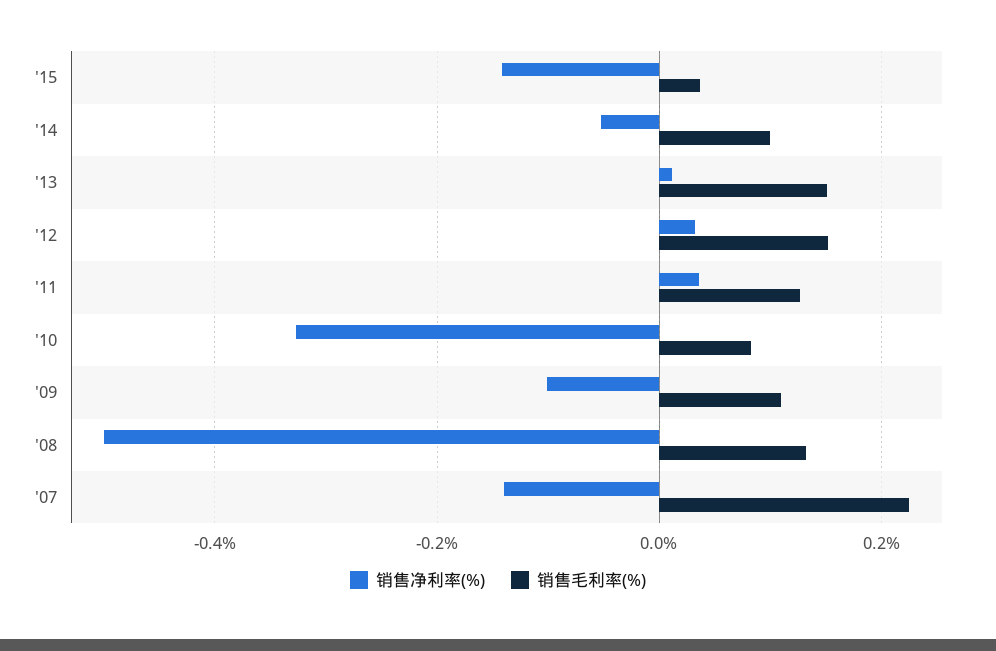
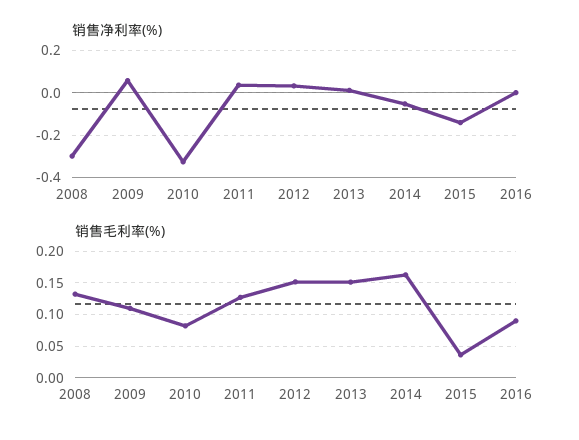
销售毛利率(%), '14: 0.1 -> 0.16
销售净利率(%), '09: -0.1 -> 0.05
销售净利率(%), '08: -0.5 -> -0.3
销售净利率(%), '07: -0.14 -> none
销售毛利率(%), '07: 0.22 -> none
销售净利率(%), 2016: none -> 0
销售毛利率(%), 2016: none -> 0.09

